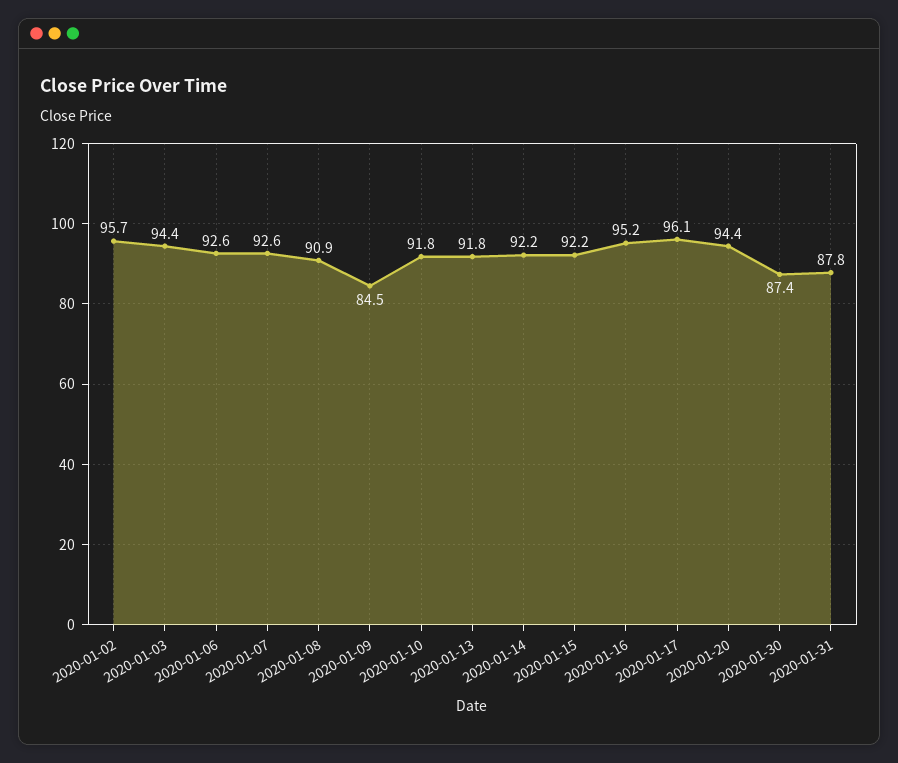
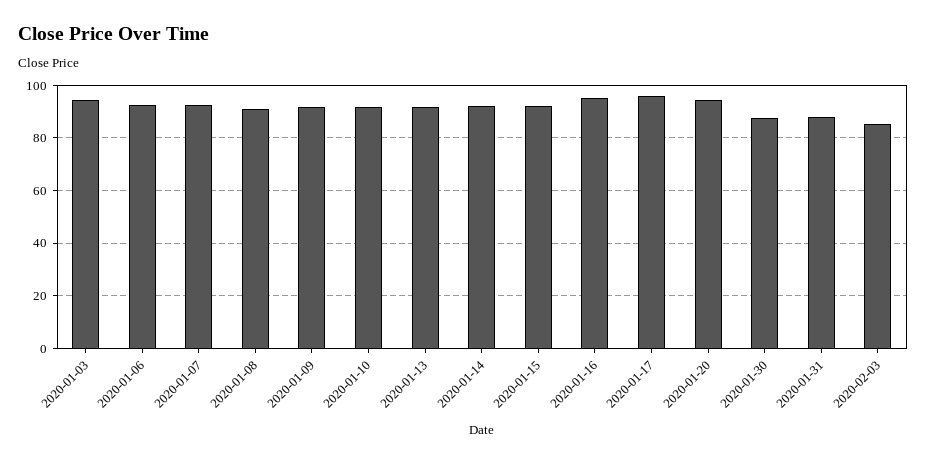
2020-01-02: 95.7 -> none
2020-01-09: 84.5 -> 92.5
2020-02-03: none -> 85

